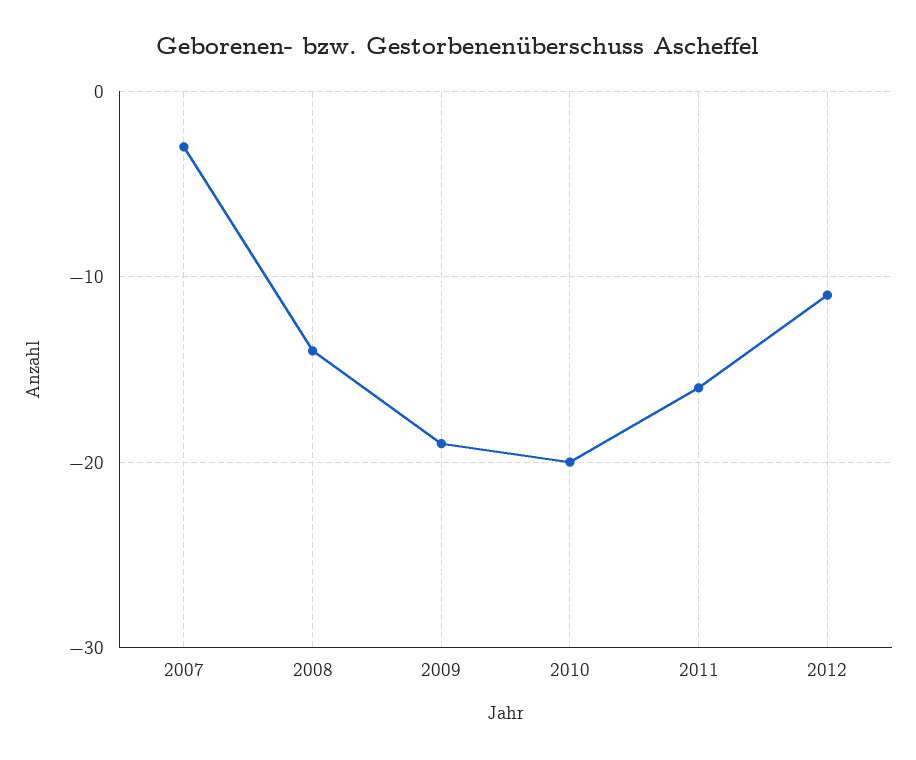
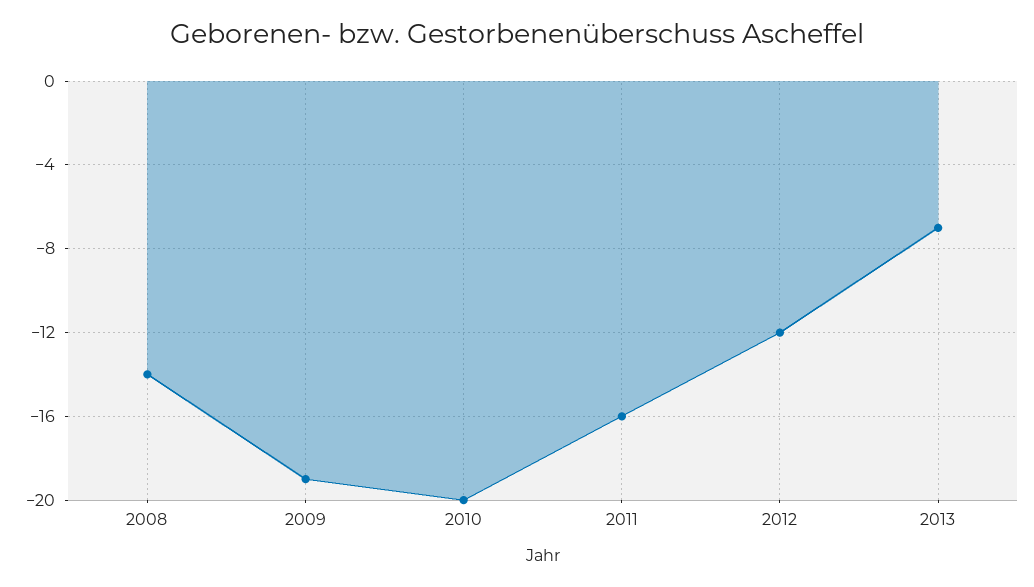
2007: -3 -> none
2012: -11 -> -12
2013: none -> -7

